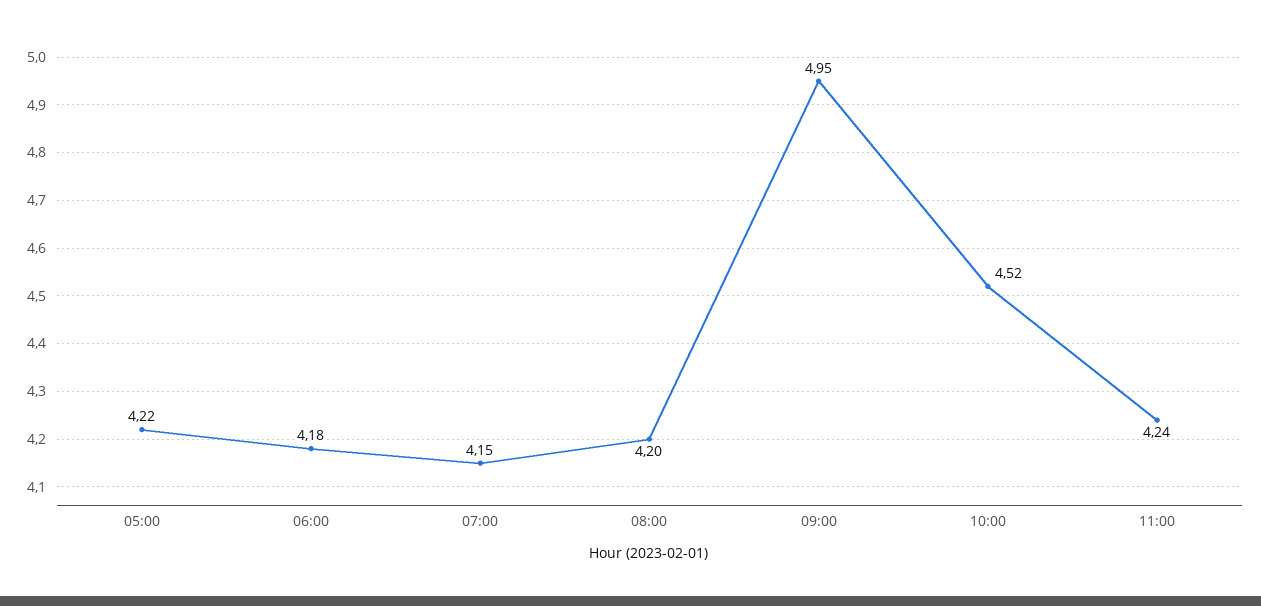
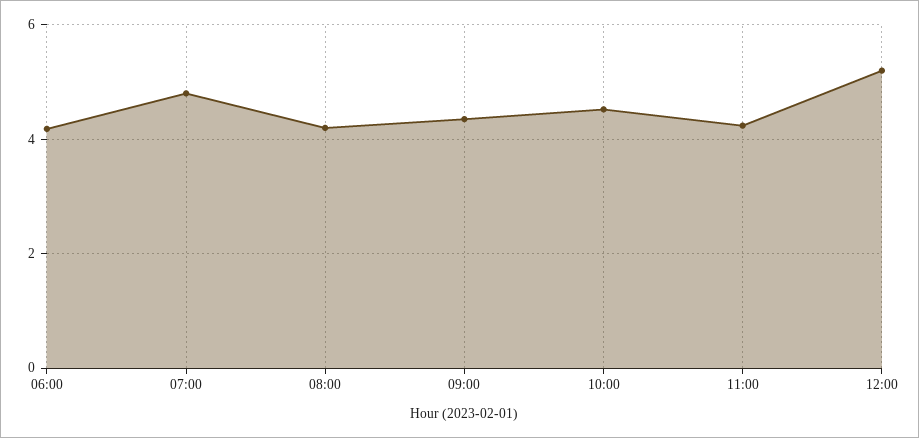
05:00: 4.22 -> none
07:00: 4.15 -> 4.8
09:00: 4.95 -> 4.4
12:00: none -> 5.2

